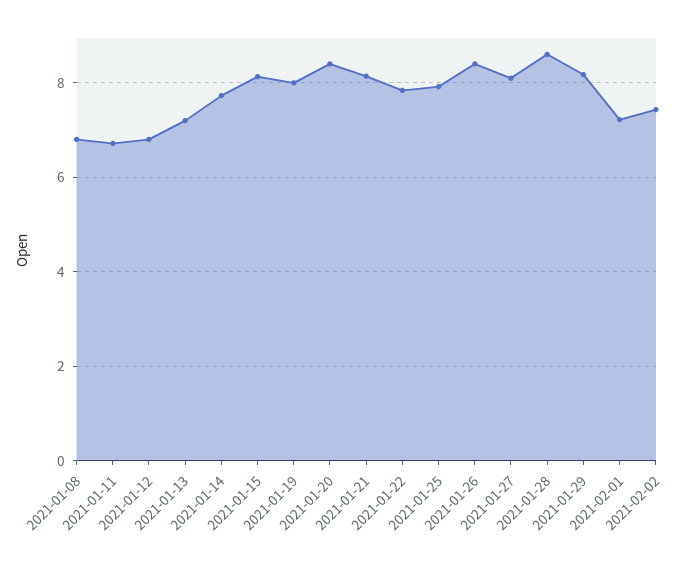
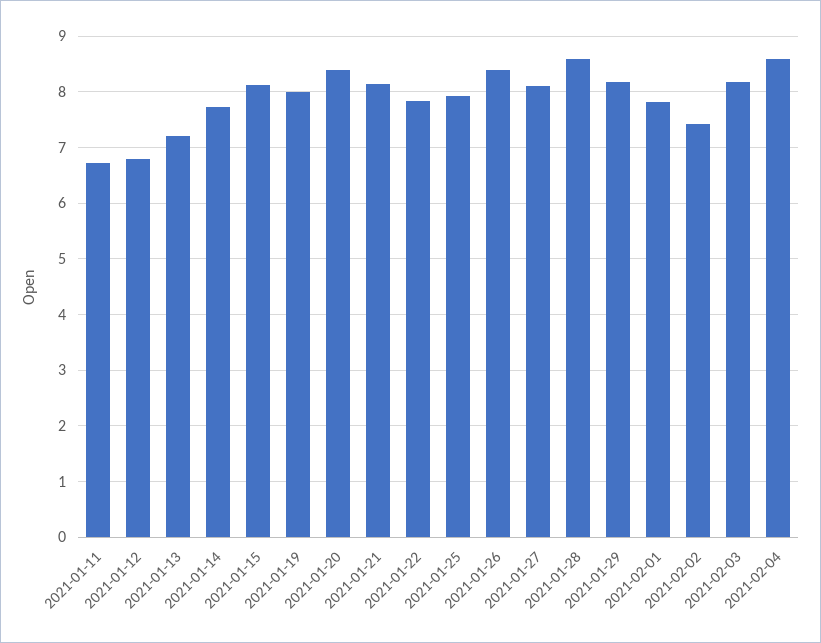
2021-01-08: 6.8 -> none
2021-02-01: 7.2 -> 7.8
2021-02-03: none -> 8.2
2021-02-04: none -> 8.6

